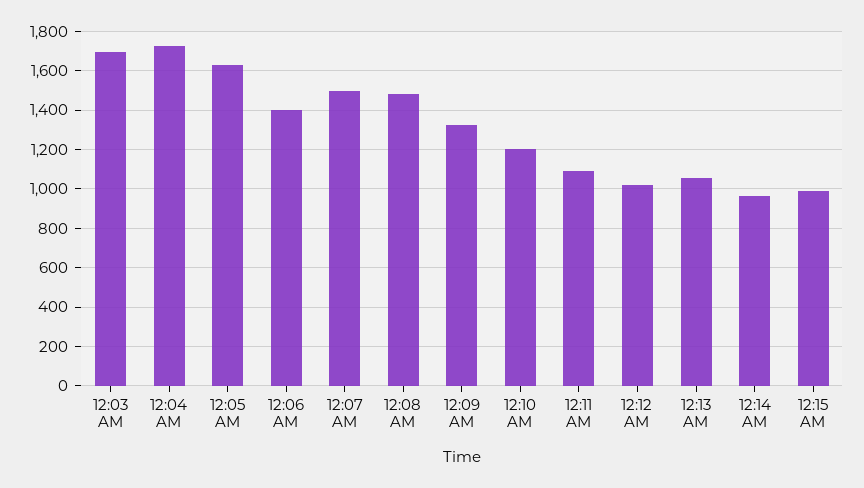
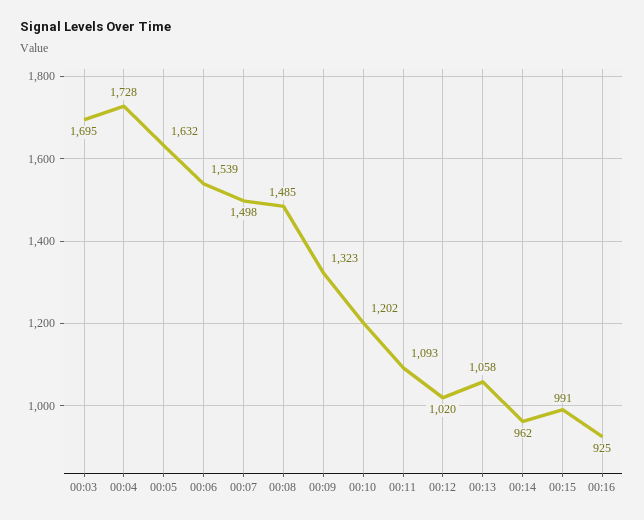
12:06 AM: 1400 -> 1539
00:16: none -> 925

